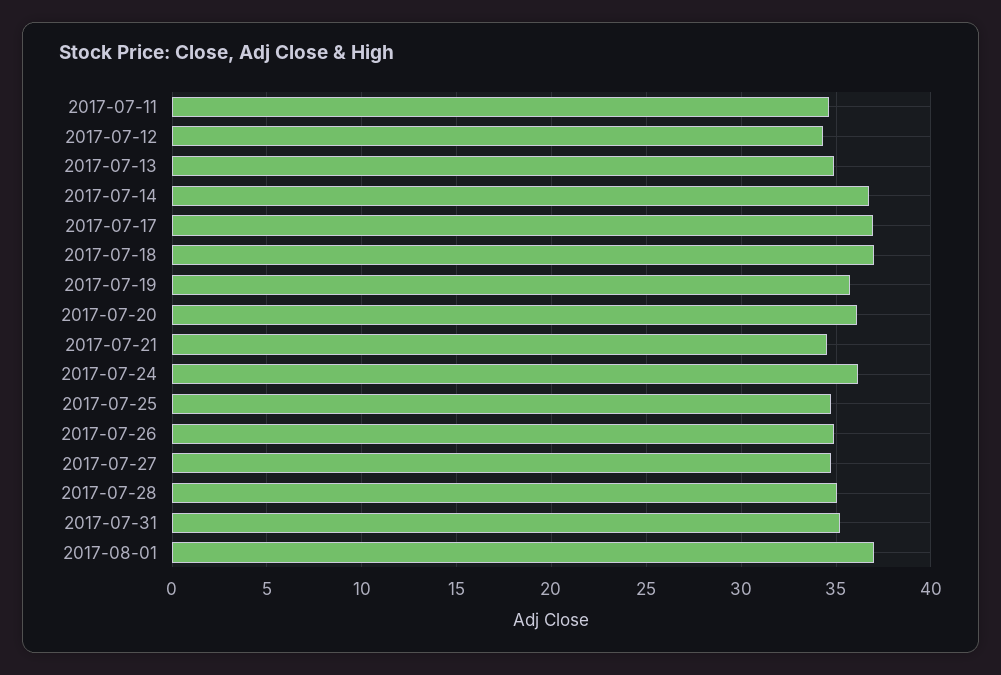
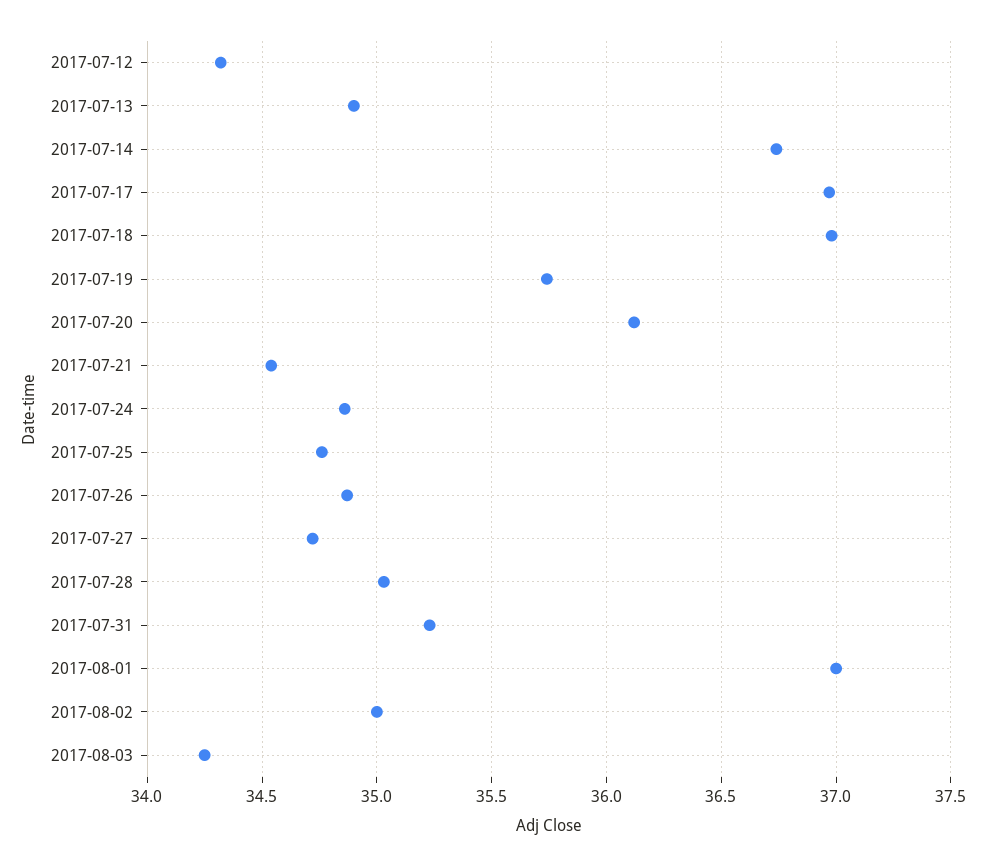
2017-07-11: 34.5 -> none
2017-07-24: 36 -> 34.85
2017-08-02: none -> 35
2017-08-03: none -> 34.25

